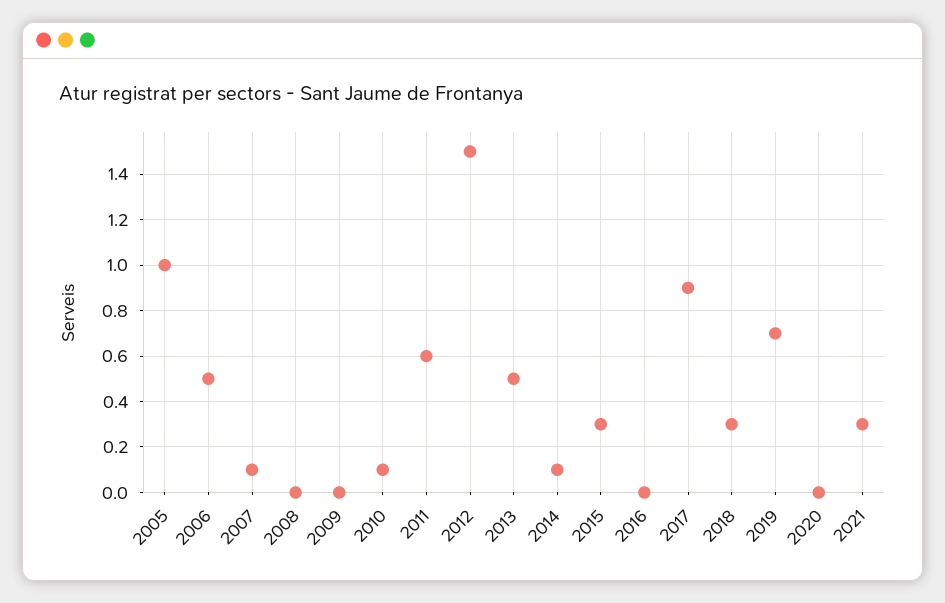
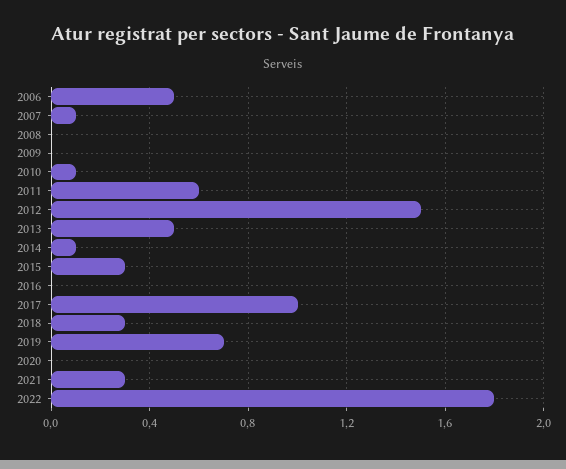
2005: 1 -> none
2017: 0.9 -> 1
2022: none -> 1.8

